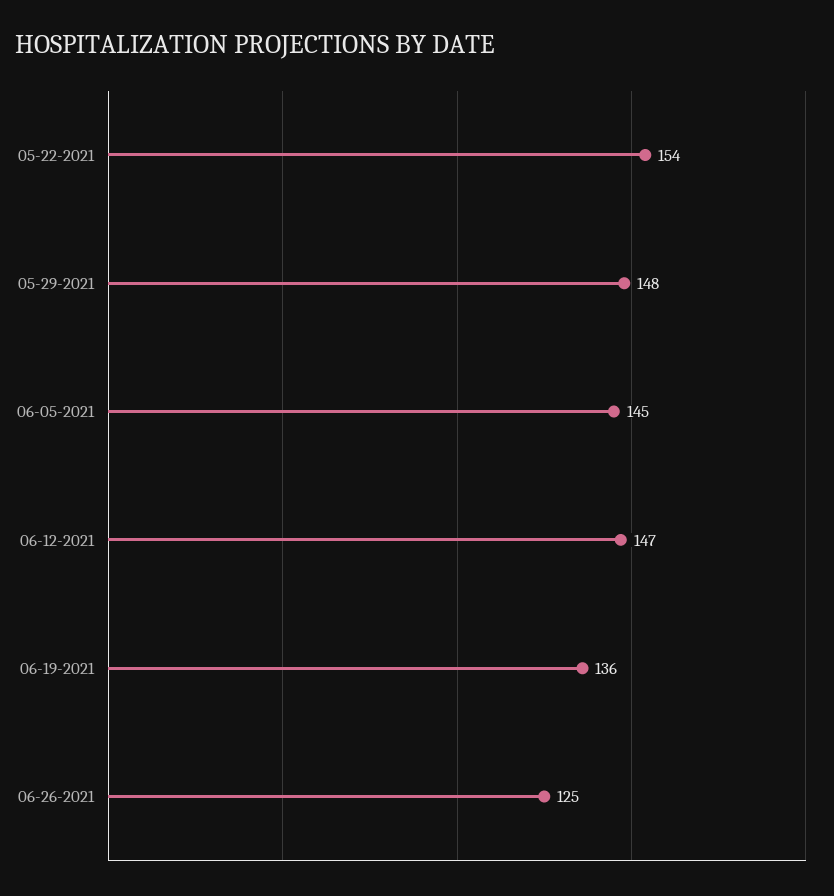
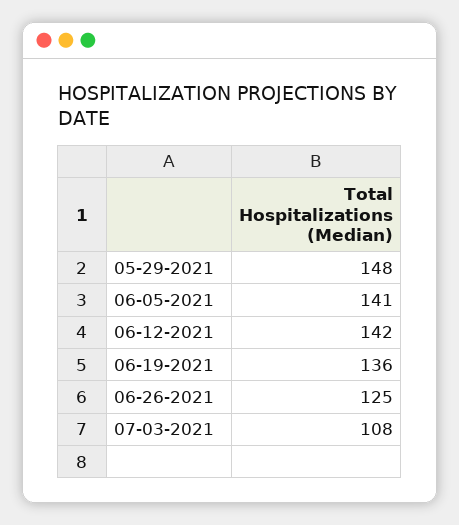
05-22-2021: 154 -> none
06-05-2021: 145 -> 141
06-12-2021: 147 -> 142
07-03-2021: none -> 108

